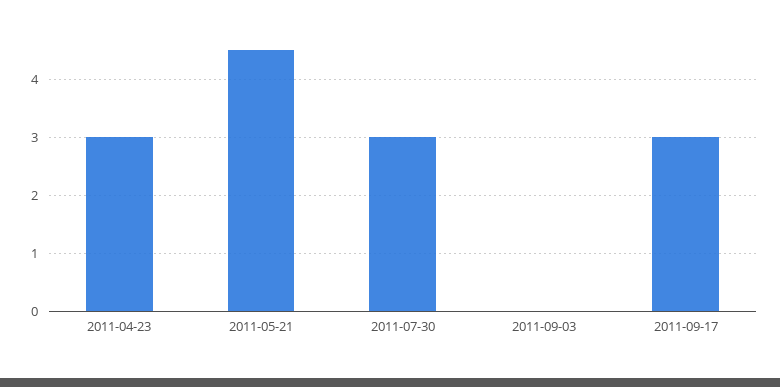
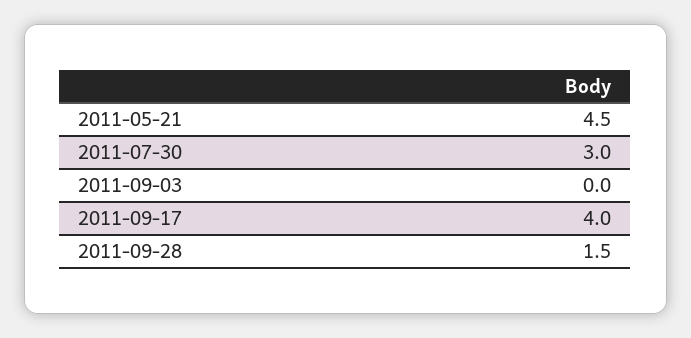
2011-04-23: 3 -> none
2011-09-17: 3 -> 4
2011-09-28: none -> 1.5

